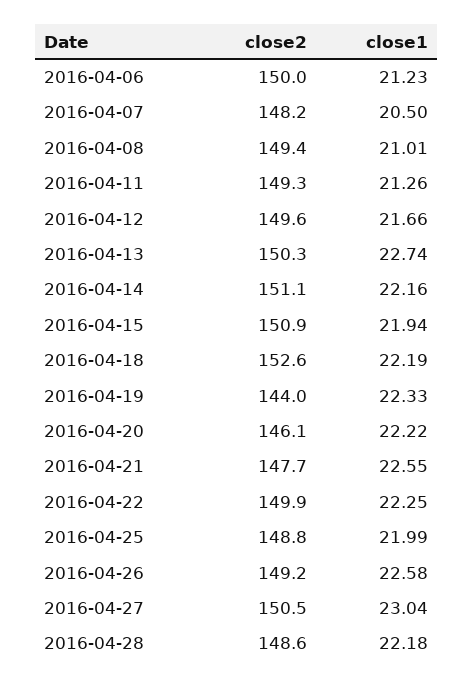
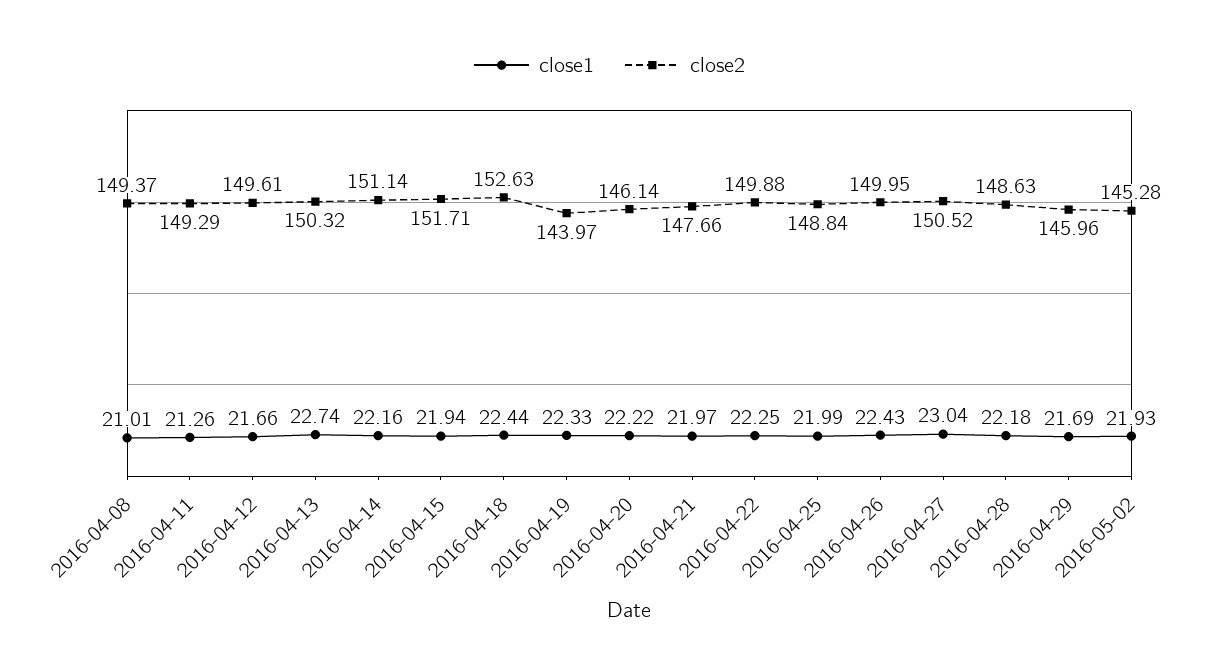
close2, 2016-04-06: 150 -> none
close1, 2016-04-06: 21.23 -> none
close2, 2016-04-07: 148.2 -> none
close1, 2016-04-07: 20.5 -> none
close2, 2016-04-15: 150.9 -> 151.71
close1, 2016-04-18: 22.19 -> 22.44
close1, 2016-04-21: 22.55 -> 21.97
close2, 2016-04-26: 149.2 -> 149.95
close1, 2016-04-26: 22.58 -> 22.43
close1, 2016-04-29: none -> 21.69
close2, 2016-04-29: none -> 145.96
close1, 2016-05-02: none -> 21.93
close2, 2016-05-02: none -> 145.28

